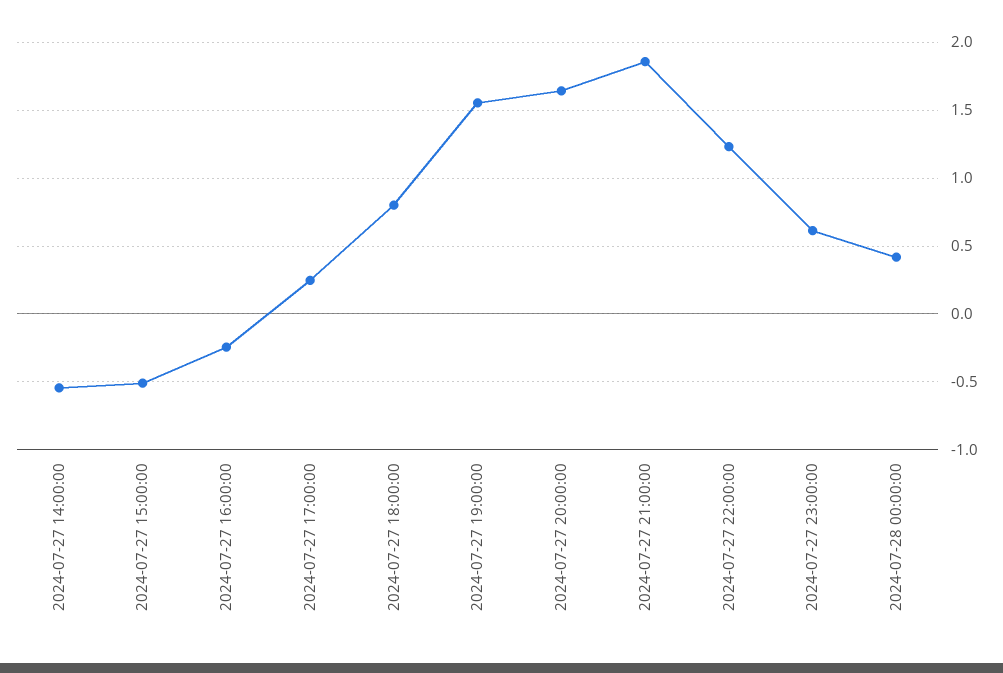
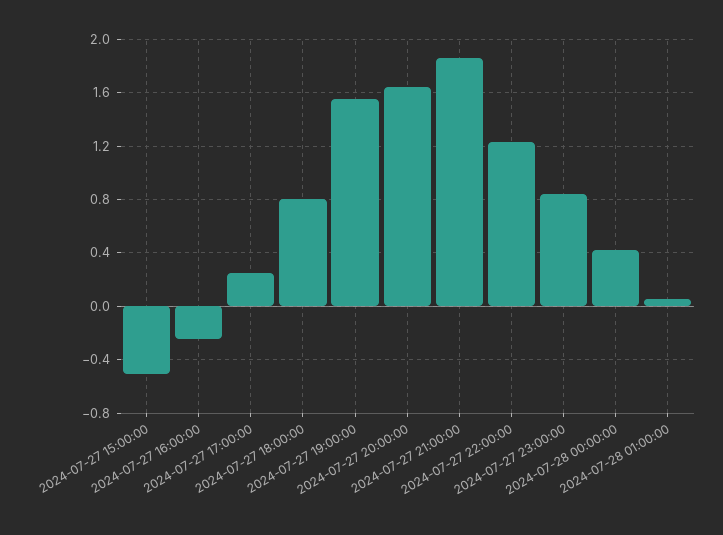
2024-07-27 14:00:00: -0.55 -> none
2024-07-27 23:00:00: 0.6 -> 0.85
2024-07-28 01:00:00: none -> 0.05

